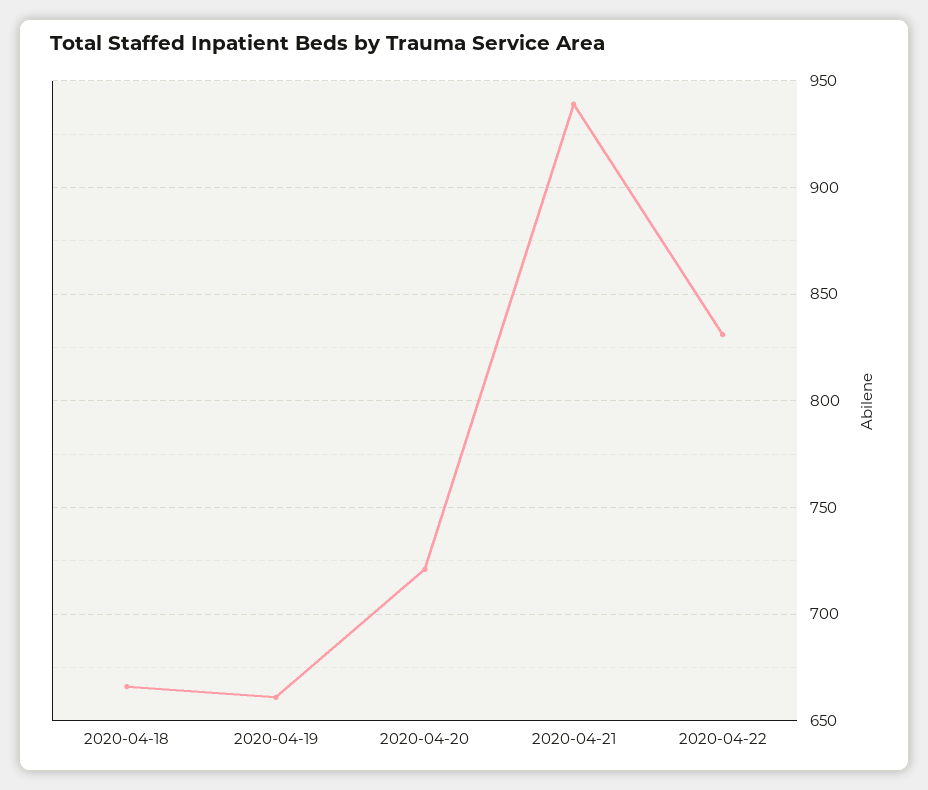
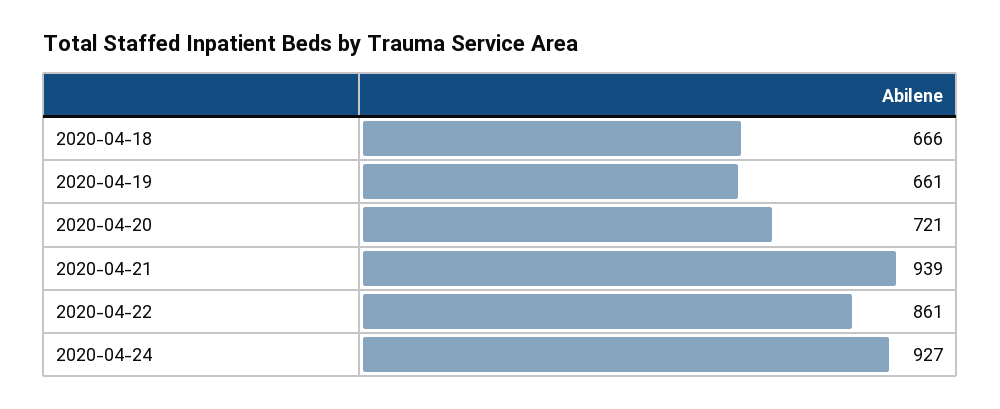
2020-04-22: 830 -> 861
2020-04-24: none -> 927

